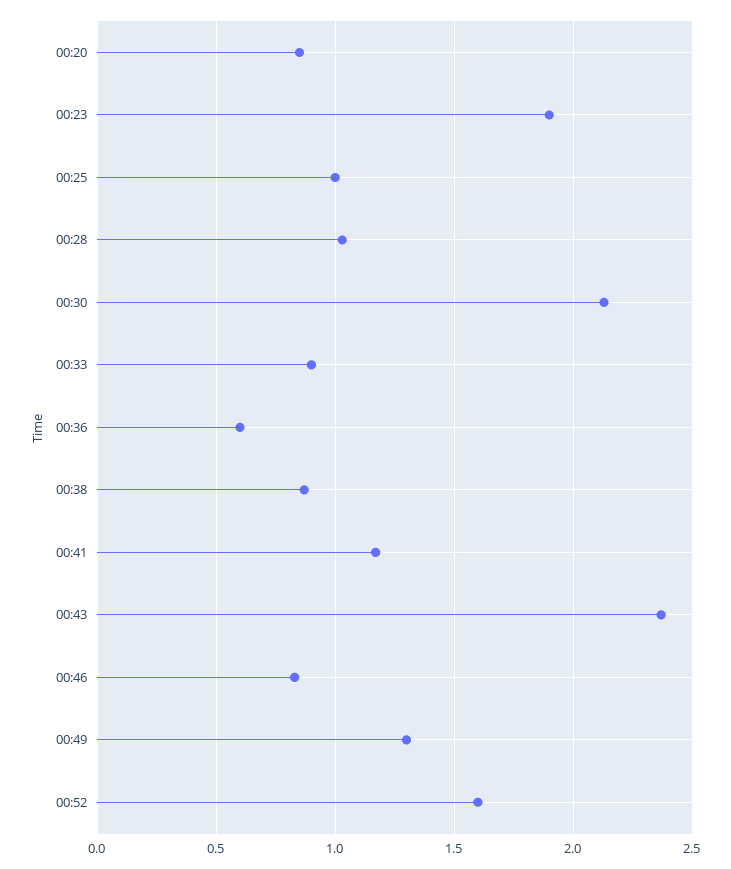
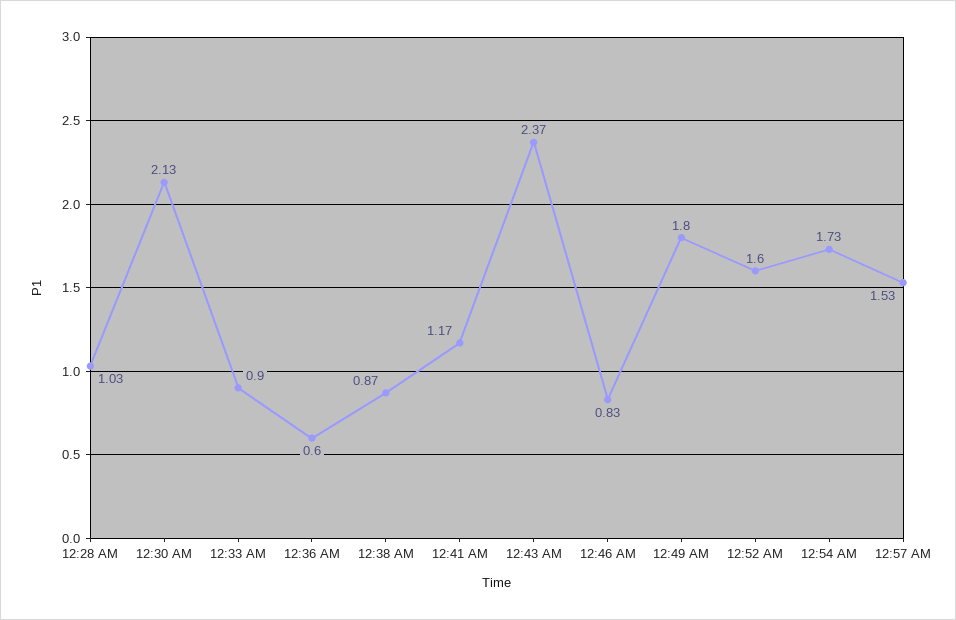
00:20: 0.85 -> none
00:23: 1.9 -> none
00:25: 1 -> none
00:49: 1.3 -> 1.8
12:54 AM: none -> 1.73
12:57 AM: none -> 1.53

